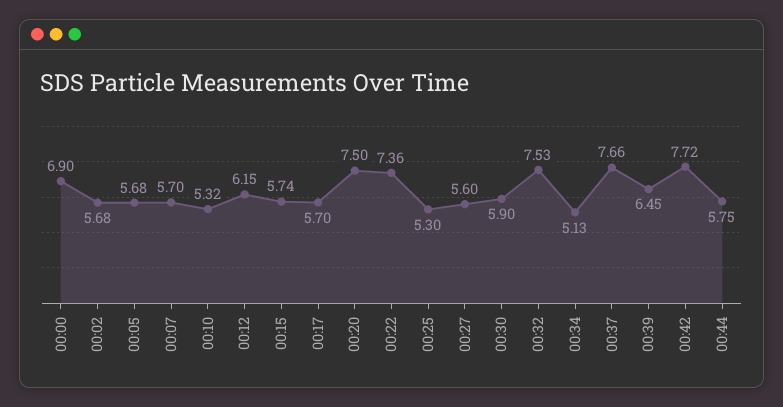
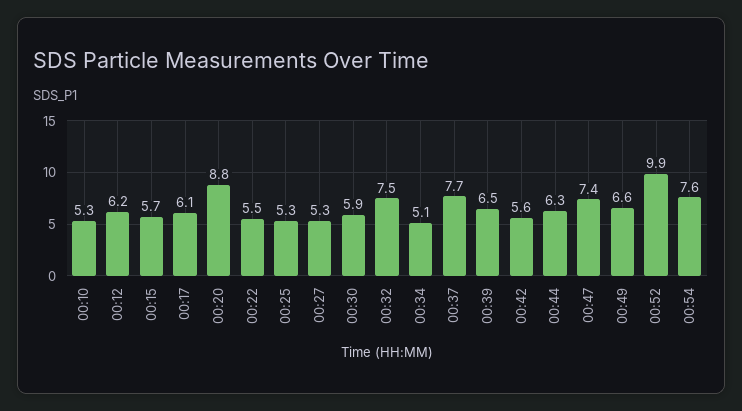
00:00: 6.9 -> none
00:02: 5.68 -> none
00:05: 5.68 -> none
00:07: 5.7 -> none
00:17: 5.7 -> 6.1
00:20: 7.5 -> 8.8
00:22: 7.36 -> 5.5
00:27: 5.6 -> 5.3
00:42: 7.72 -> 5.6
00:44: 5.75 -> 6.3
00:47: none -> 7.4
00:49: none -> 6.6
00:52: none -> 9.9
00:54: none -> 7.6

